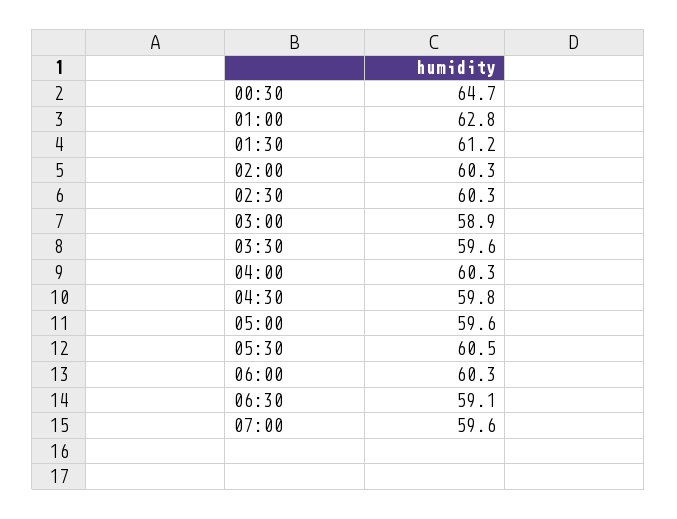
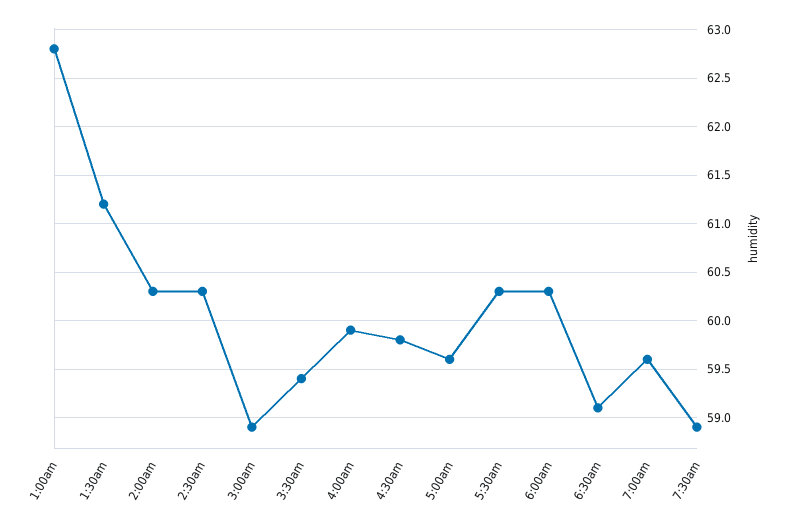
00:30: 64.7 -> none
03:30: 59.6 -> 59.4
04:00: 60.3 -> 59.9
05:30: 60.5 -> 60.3
7:30am: none -> 58.9

